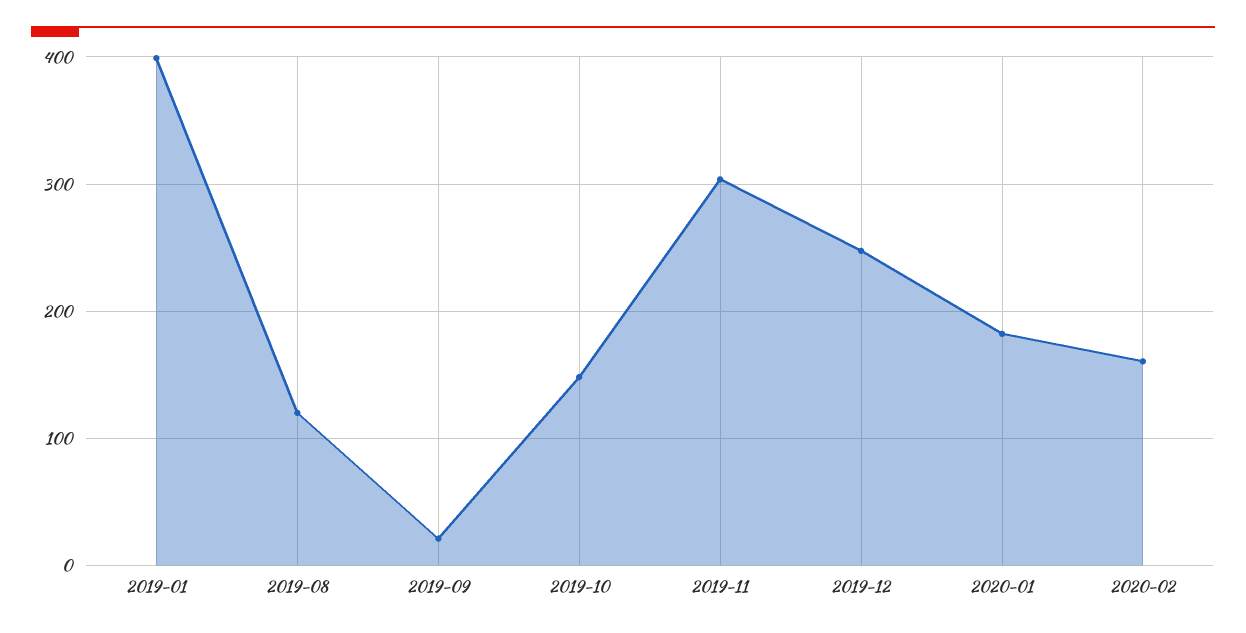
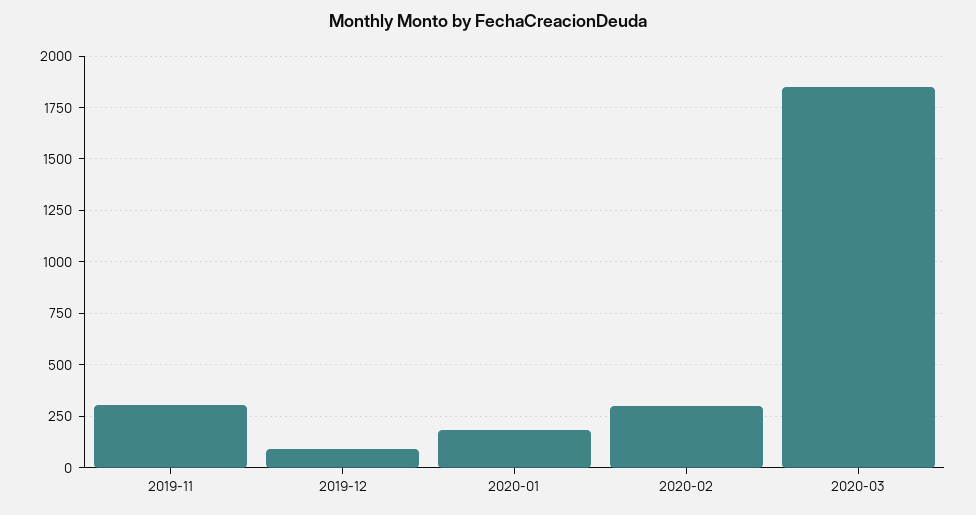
2019-01: 400 -> none
2019-08: 120 -> none
2019-09: 20 -> none
2019-10: 150 -> none
2019-12: 250 -> 100
2020-02: 160 -> 300
2020-03: none -> 1850

